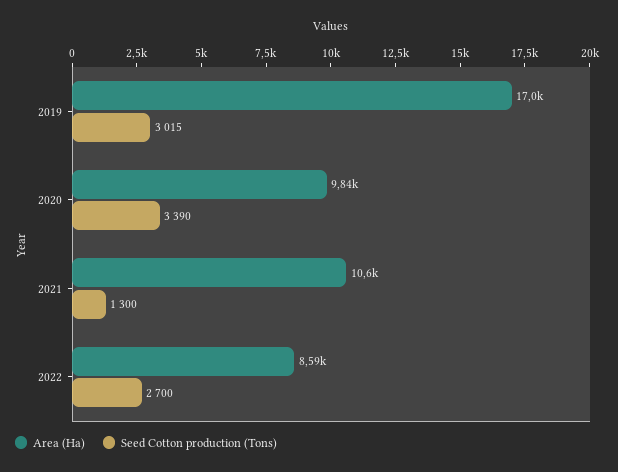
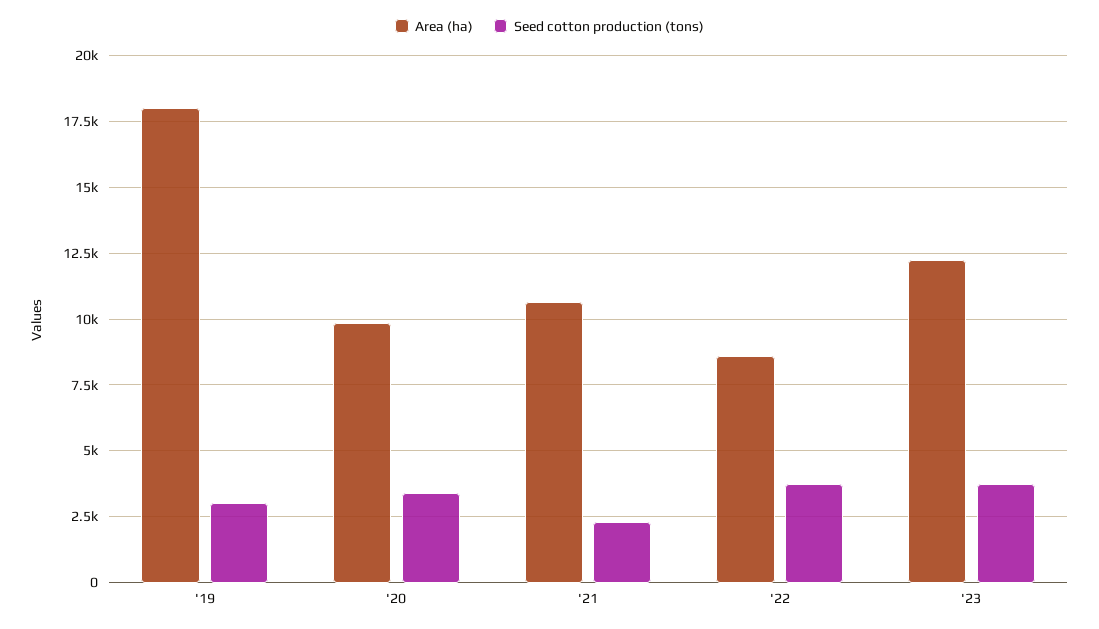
Area (Ha), 2019: 17000 -> 18000
Seed Cotton production (Tons), 2021: 1300 -> 2250
Seed Cotton production (Tons), 2022: 2700 -> 3750
Area (Ha), '23: none -> 12250
Seed Cotton production (Tons), '23: none -> 3750

